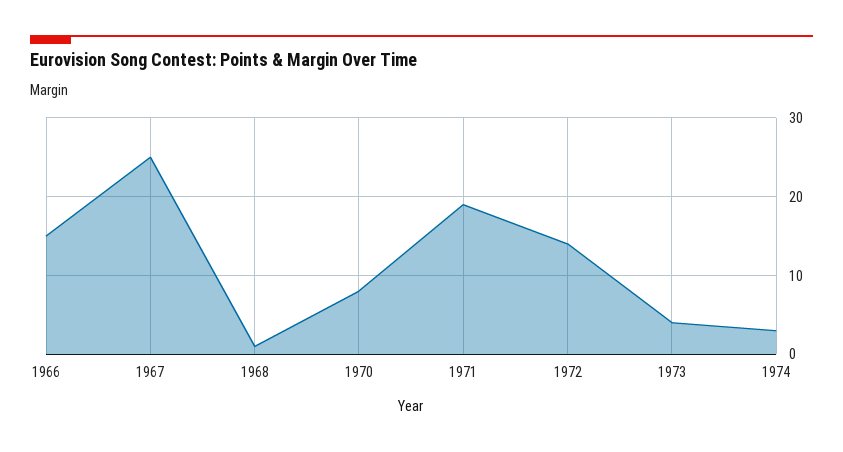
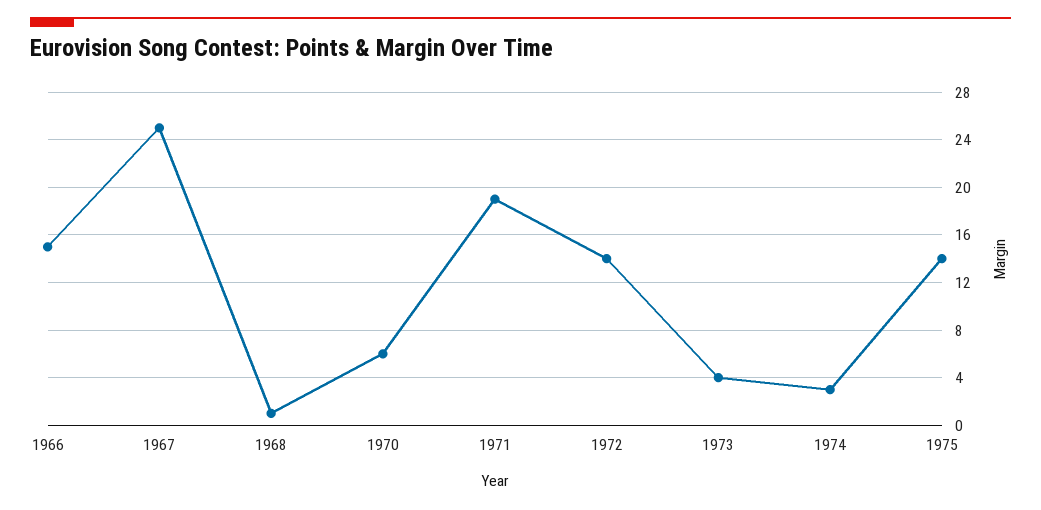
1970: 8 -> 6
1975: none -> 14

